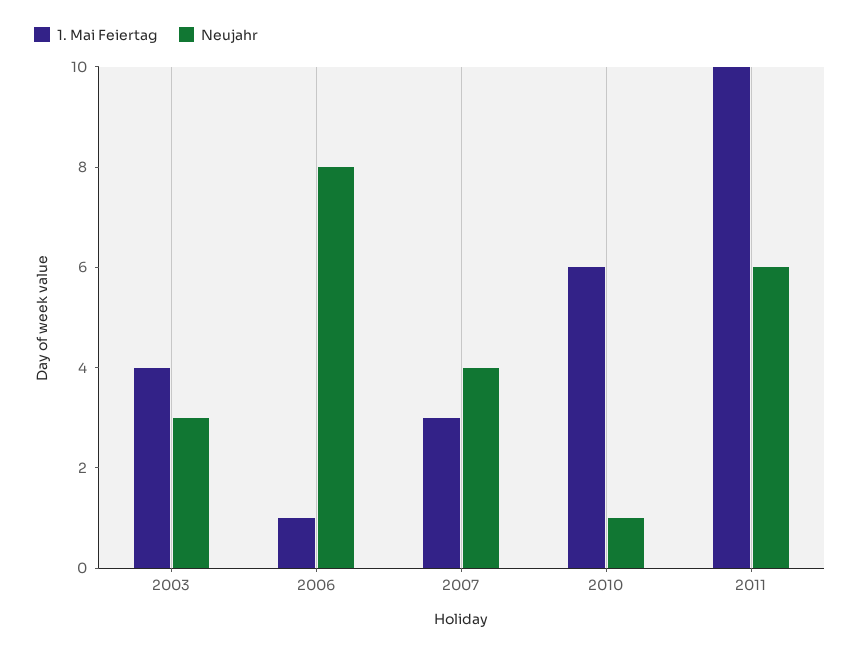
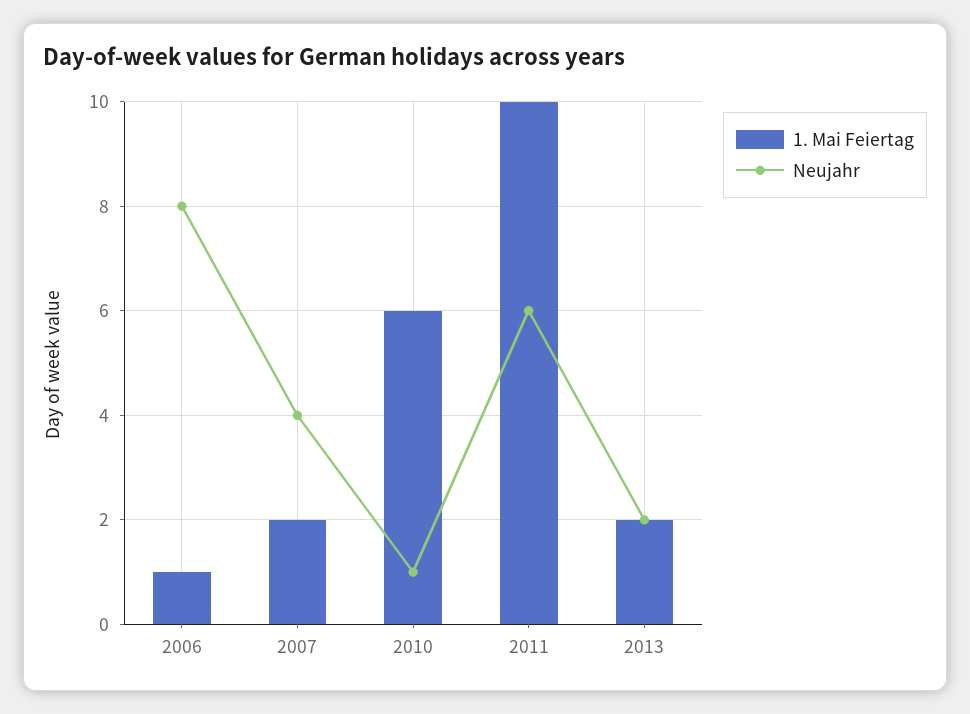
1. Mai Feiertag, 2003: 4 -> none
Neujahr, 2003: 3 -> none
1. Mai Feiertag, 2007: 3 -> 2
1. Mai Feiertag, 2013: none -> 2
Neujahr, 2013: none -> 2

